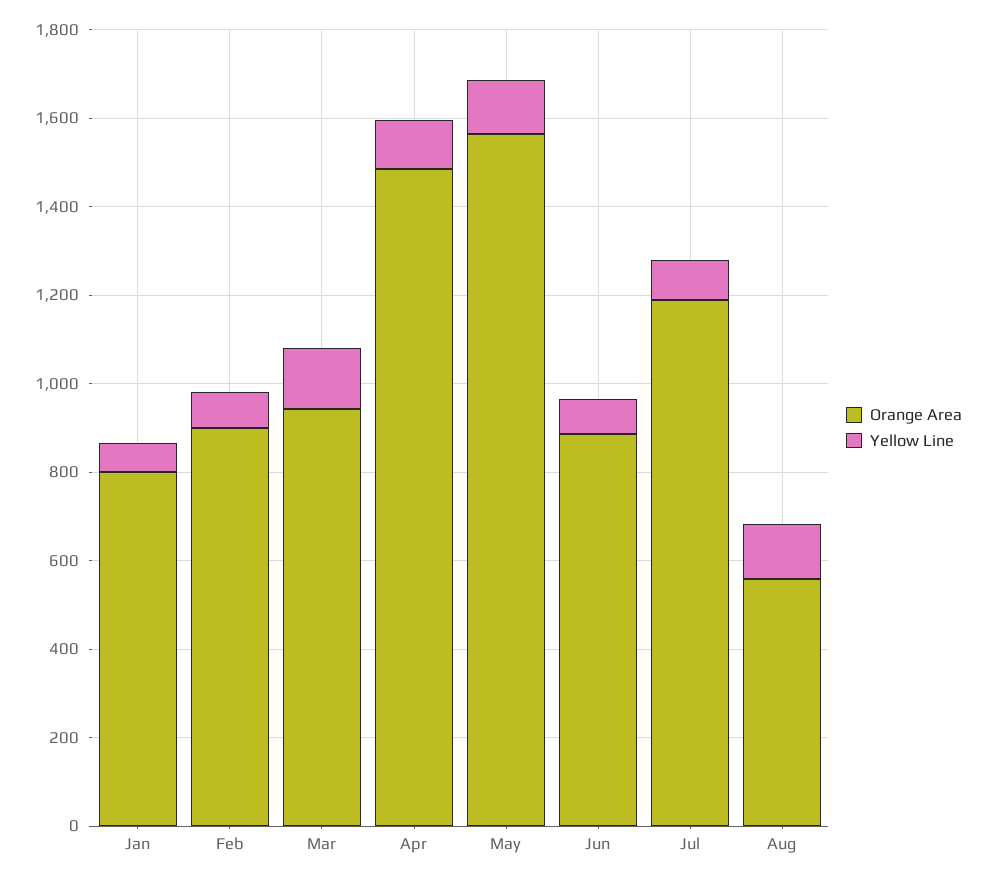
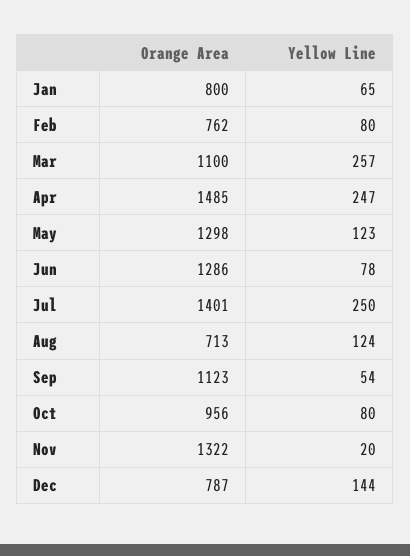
Orange Area, Feb: 900 -> 762
Orange Area, Mar: 950 -> 1100
Yellow Line, Mar: 150 -> 257
Yellow Line, Apr: 100 -> 247
Orange Area, May: 1550 -> 1298
Orange Area, Jun: 900 -> 1286
Orange Area, Jul: 1200 -> 1401
Yellow Line, Jul: 100 -> 250
Orange Area, Aug: 550 -> 713
Orange Area, Sep: none -> 1123
Yellow Line, Sep: none -> 54
Orange Area, Oct: none -> 956
Yellow Line, Oct: none -> 80
Orange Area, Nov: none -> 1322
Yellow Line, Nov: none -> 20
Orange Area, Dec: none -> 787
Yellow Line, Dec: none -> 144

